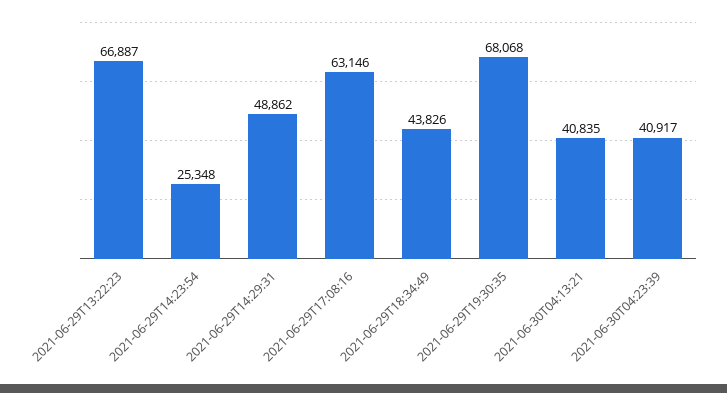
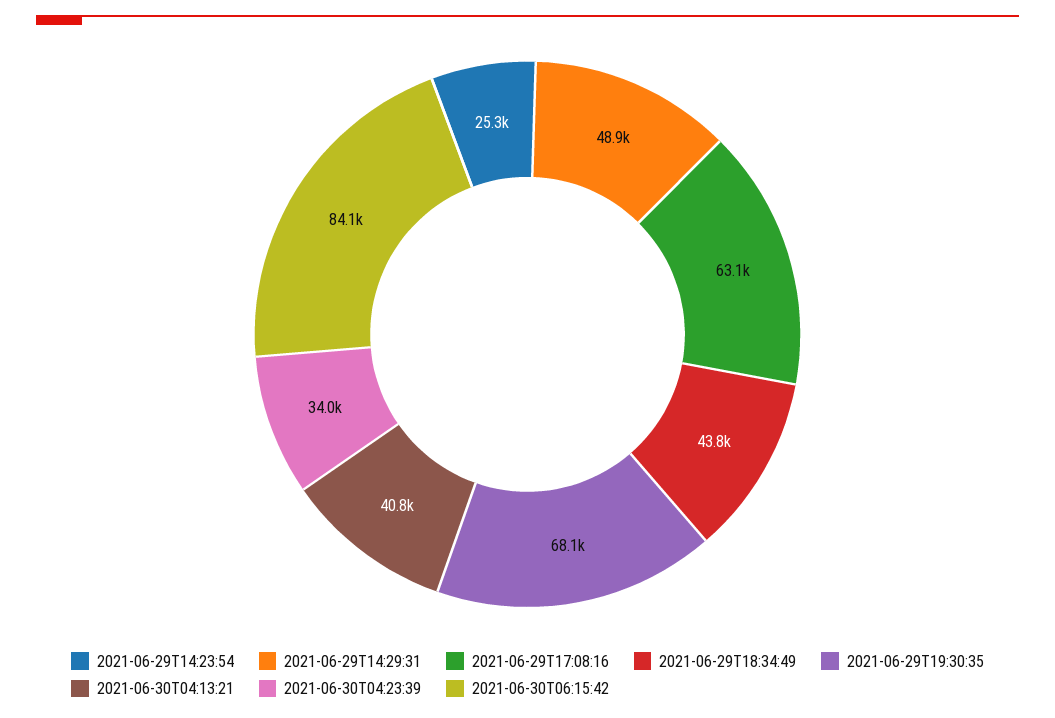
2021-06-29T13:22:23: 66887 -> none
2021-06-30T04:23:39: 40917 -> 34000
2021-06-30T06:15:42: none -> 84100

